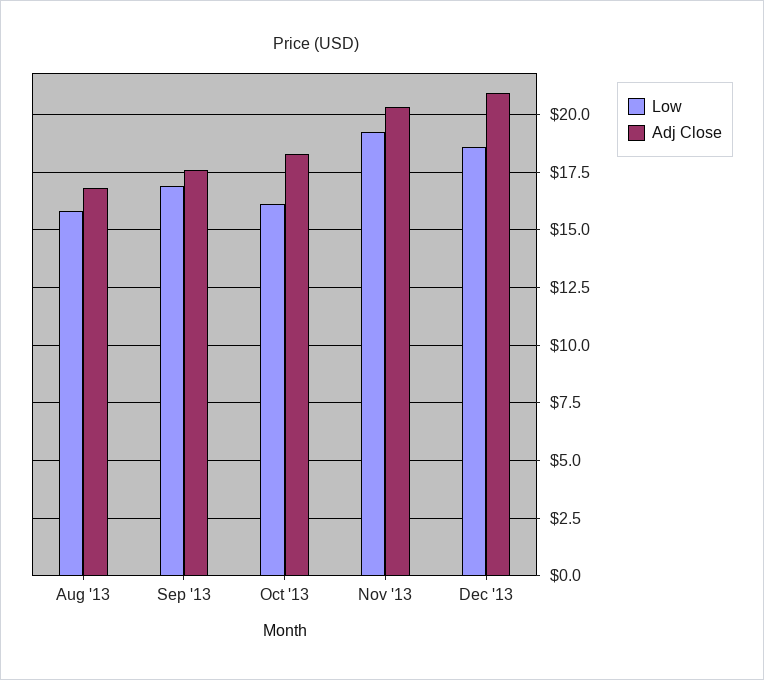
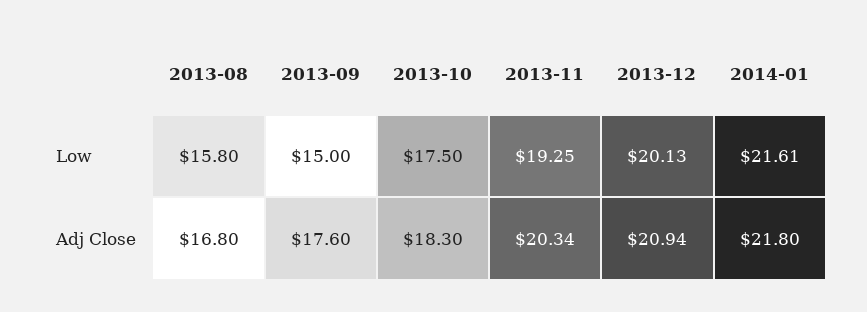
Low, Sep '13: 17 -> 15
Low, Oct '13: 16 -> 17.5
Low, Dec '13: 18.5 -> 20.13
Low, 2014-01: none -> 21.61
Adj Close, 2014-01: none -> 21.8

